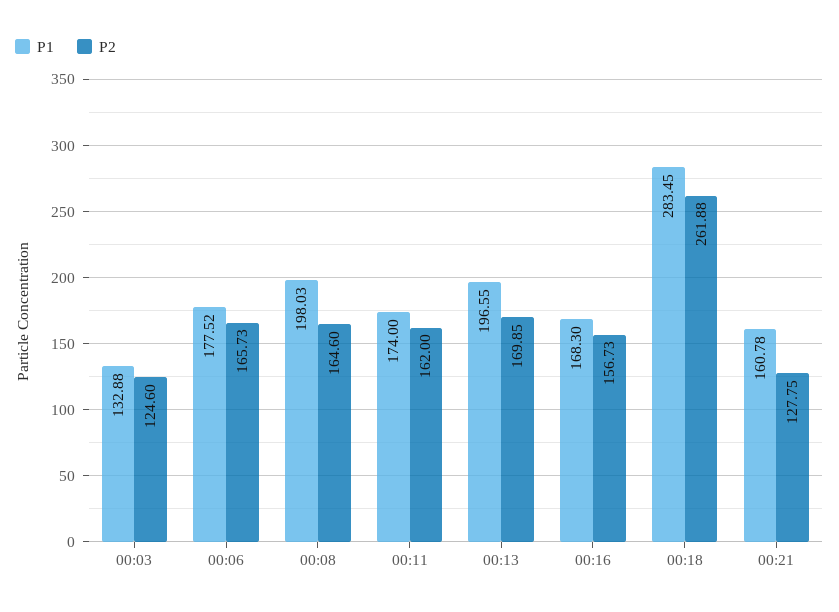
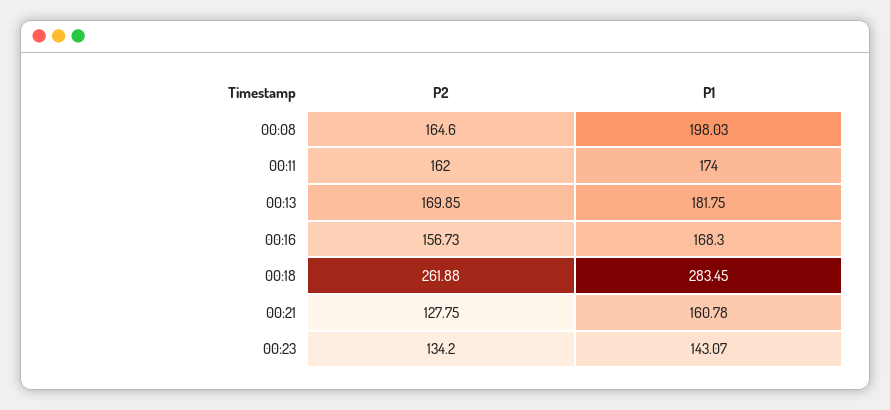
P1, 00:03: 132.88 -> none
P2, 00:03: 124.6 -> none
P1, 00:06: 177.52 -> none
P2, 00:06: 165.73 -> none
P1, 00:13: 196.55 -> 181.75
P2, 00:23: none -> 134.2
P1, 00:23: none -> 143.07

